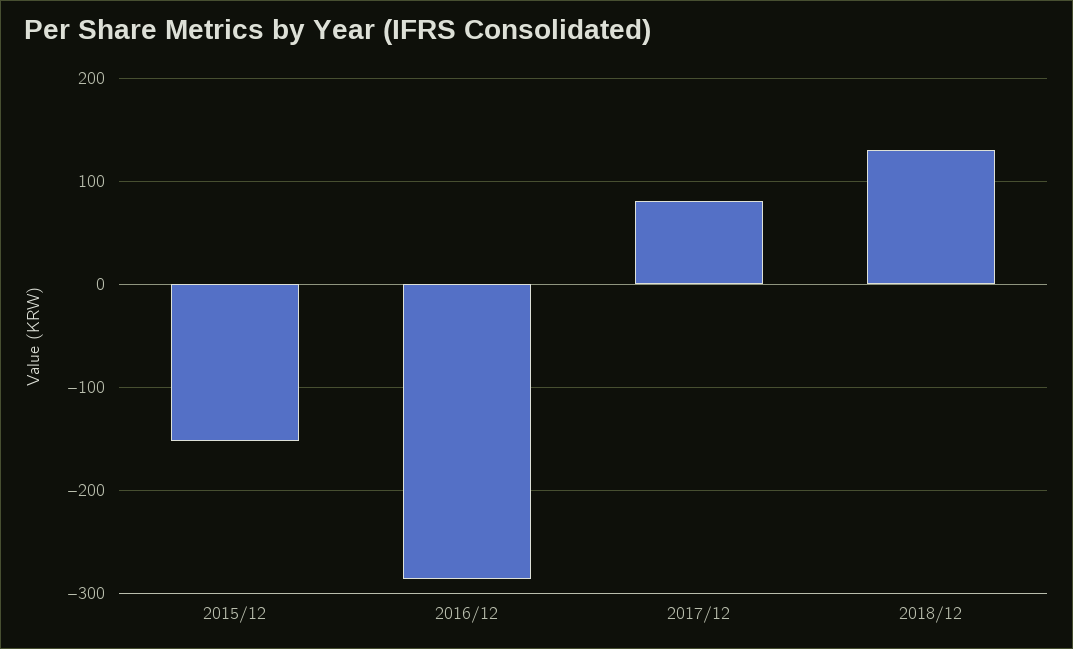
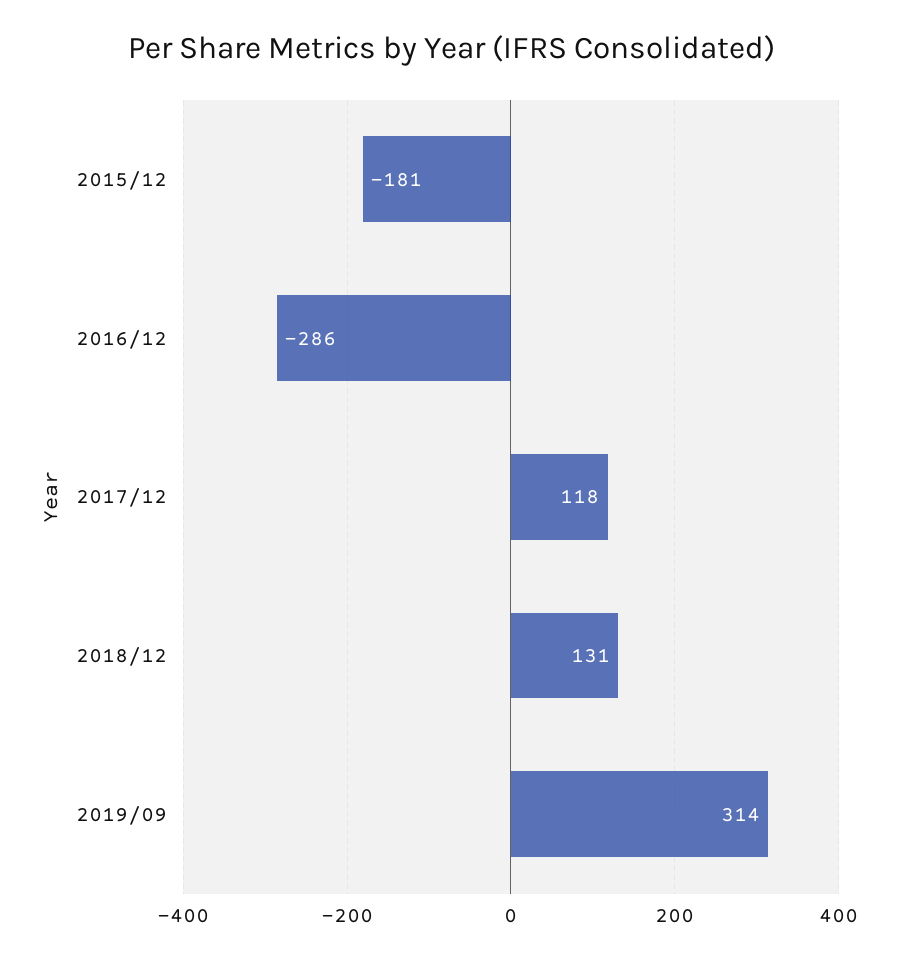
2015/12: -150 -> -181
2017/12: 80 -> 118
2019/09: none -> 314

